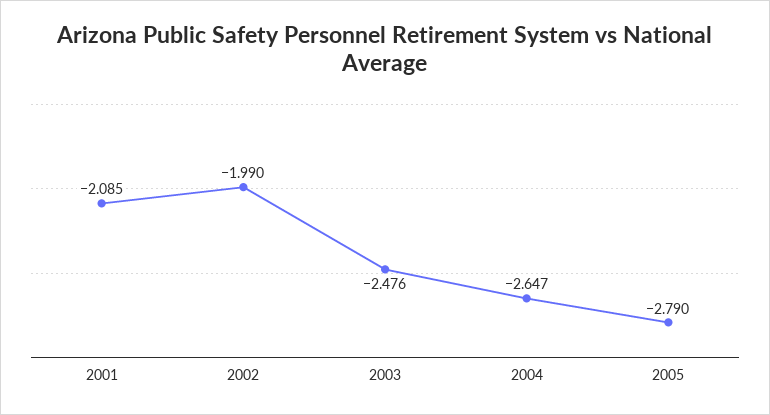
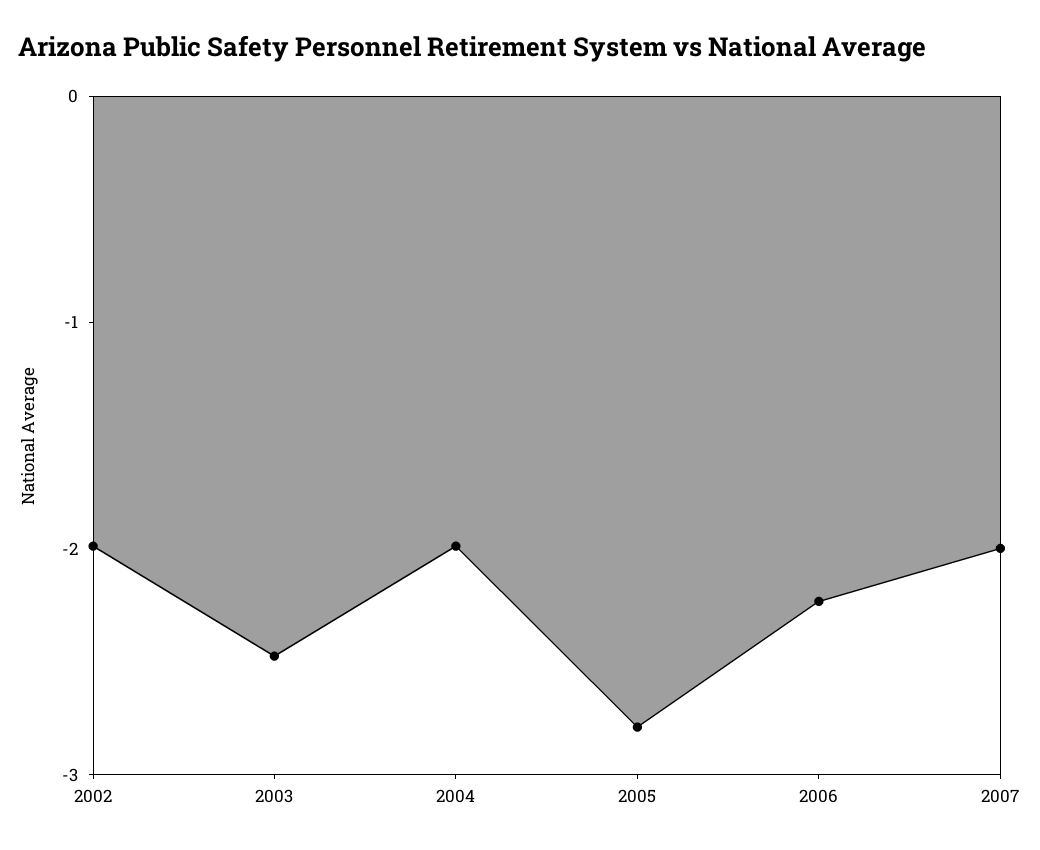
2001: -2.085 -> none
2004: -2.647 -> -2
2006: none -> -2.2
2007: none -> -2

